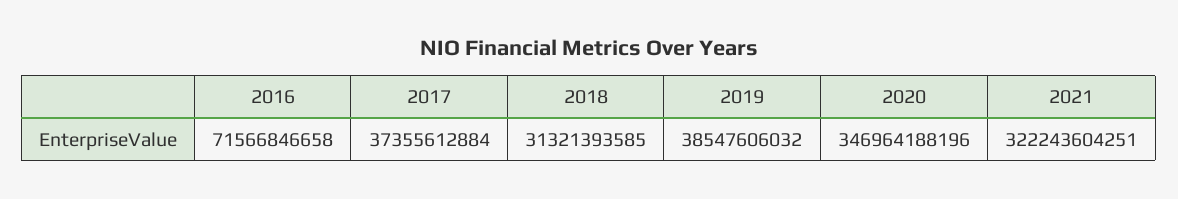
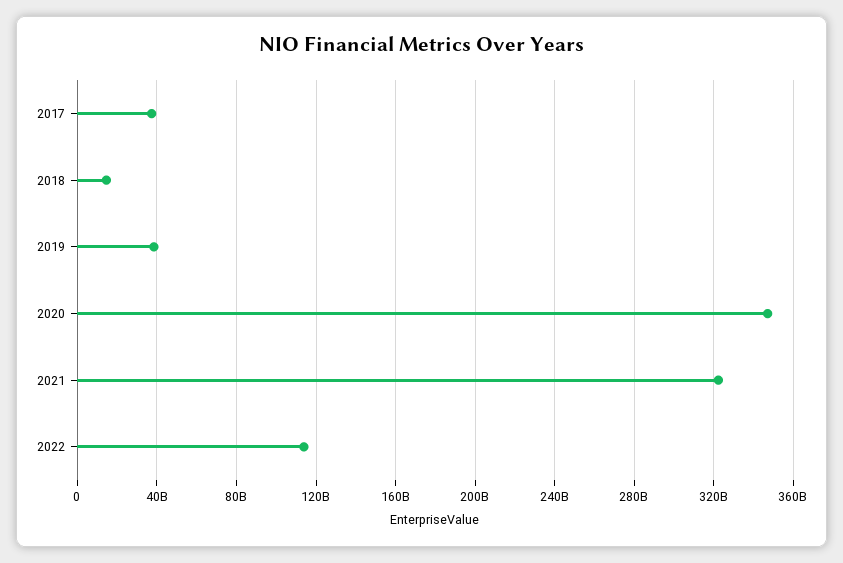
2016: 71566846658 -> none
2018: 31321393585 -> 15000000000
2022: none -> 115000000000

